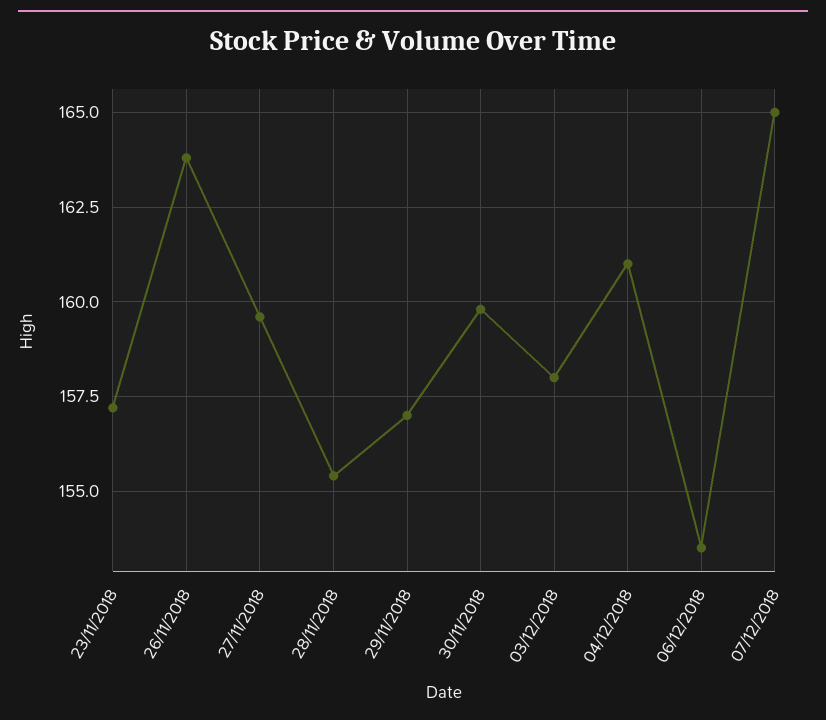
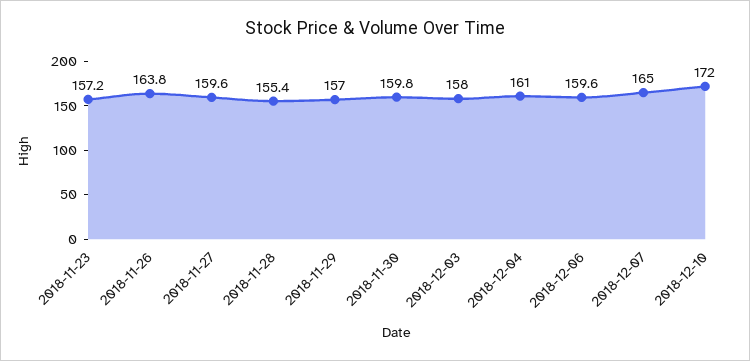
06/12/2018: 153.5 -> 159.6
2018-12-10: none -> 172

